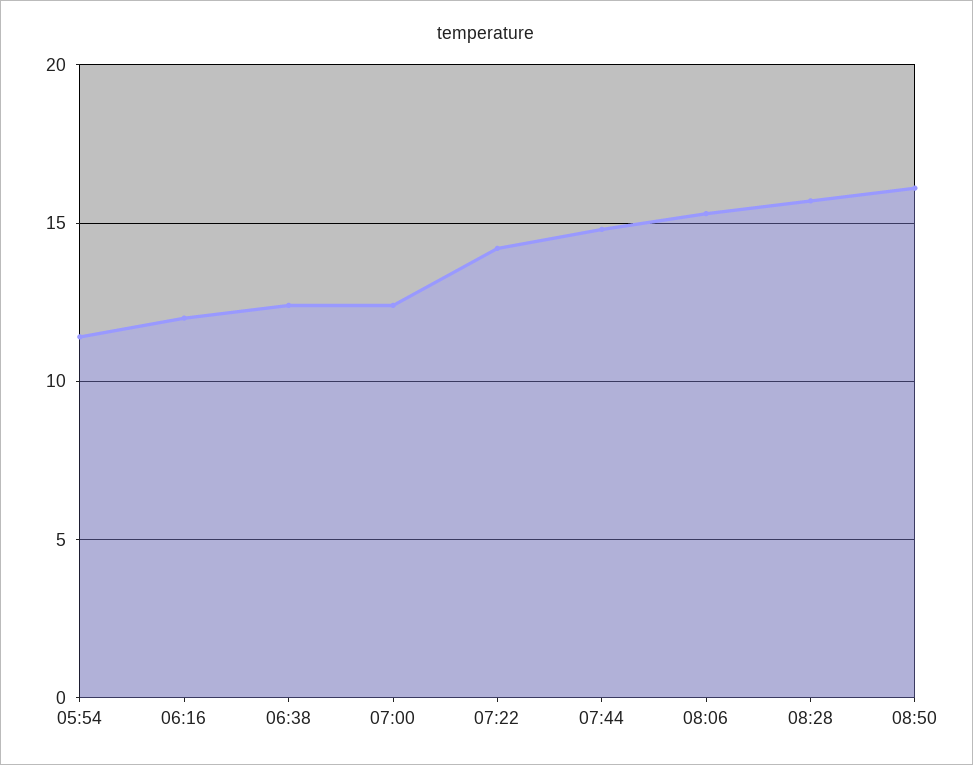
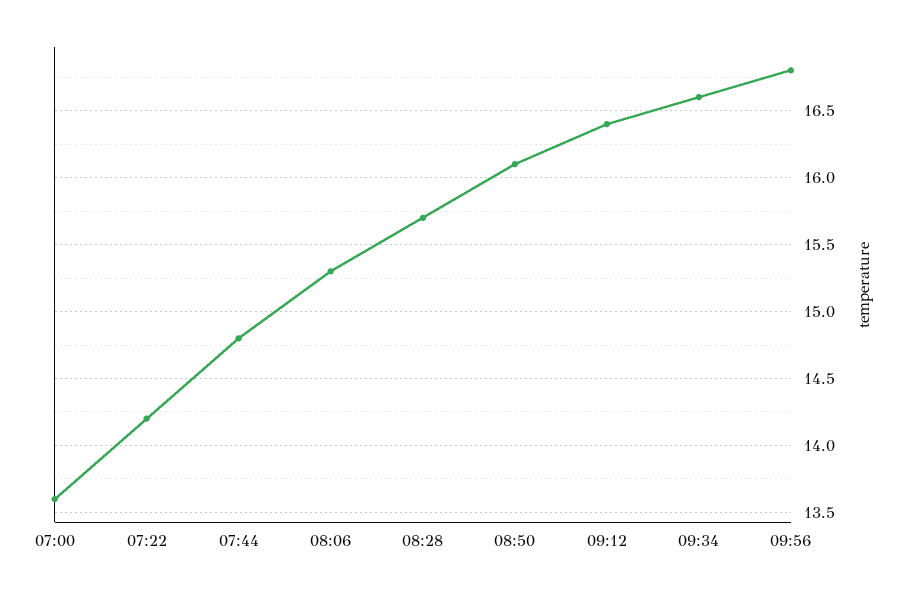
05:54: 11.5 -> none
06:16: 12 -> none
06:38: 12.5 -> none
07:00: 12.5 -> 13.6
09:12: none -> 16.4
09:34: none -> 16.6
09:56: none -> 16.8

